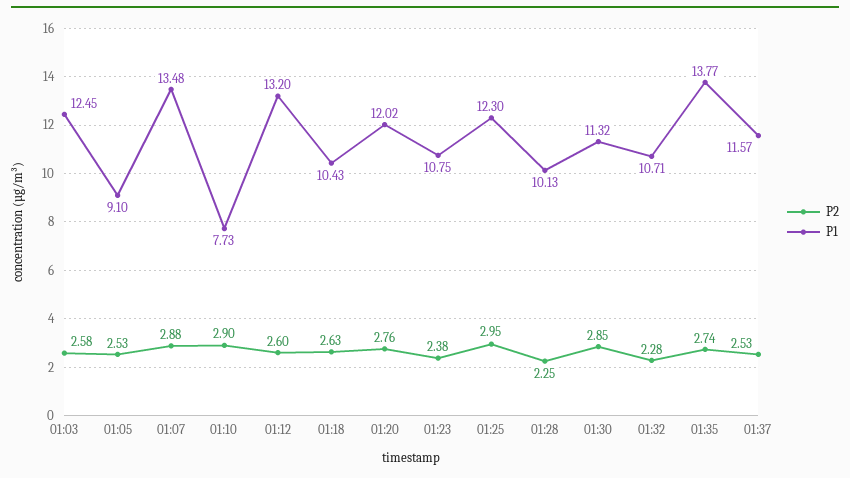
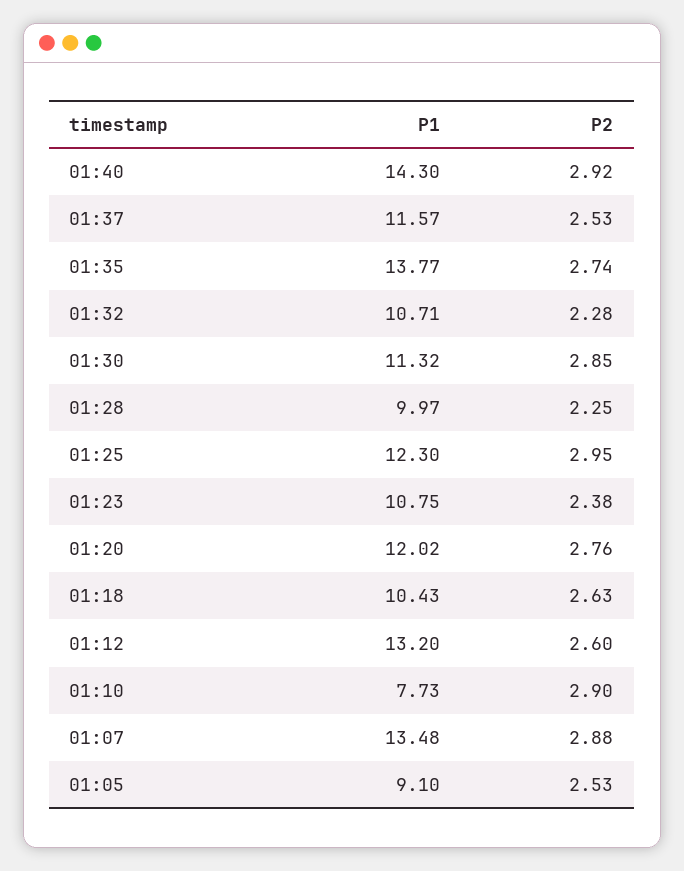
P2, 01:03: 2.58 -> none
P1, 01:03: 12.45 -> none
P1, 01:28: 10.13 -> 9.97
P1, 01:40: none -> 14.3
P2, 01:40: none -> 2.92

